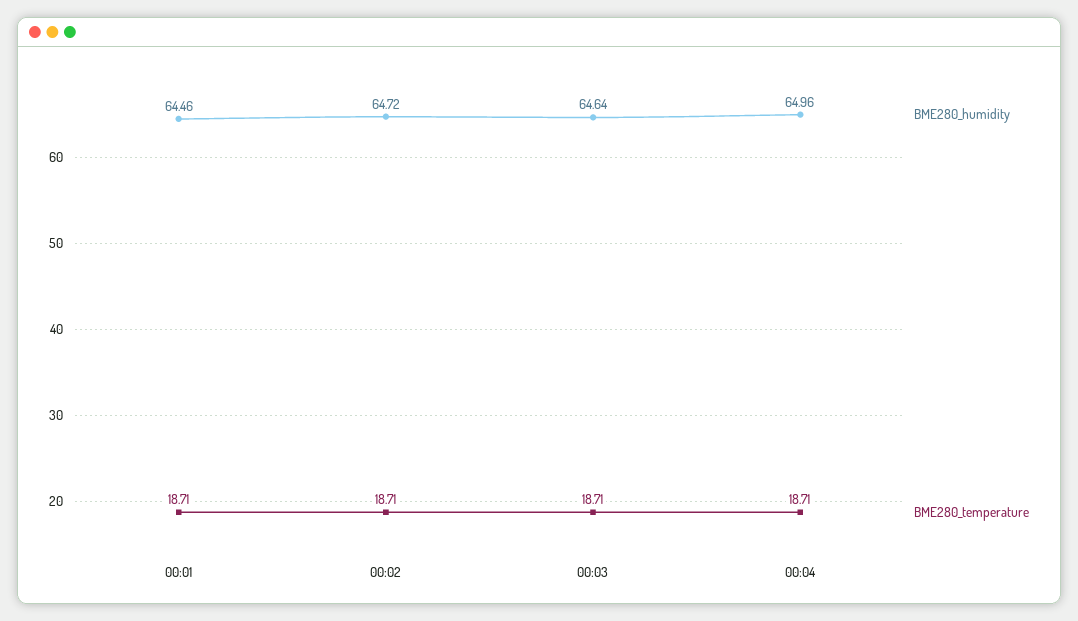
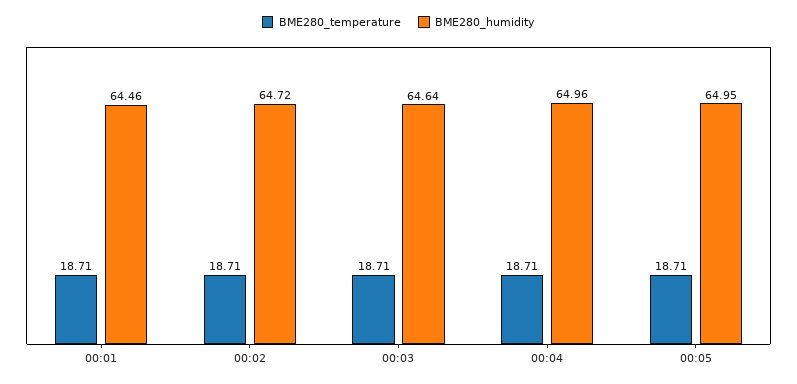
BME280_temperature, 00:05: none -> 18.71
BME280_humidity, 00:05: none -> 64.95

